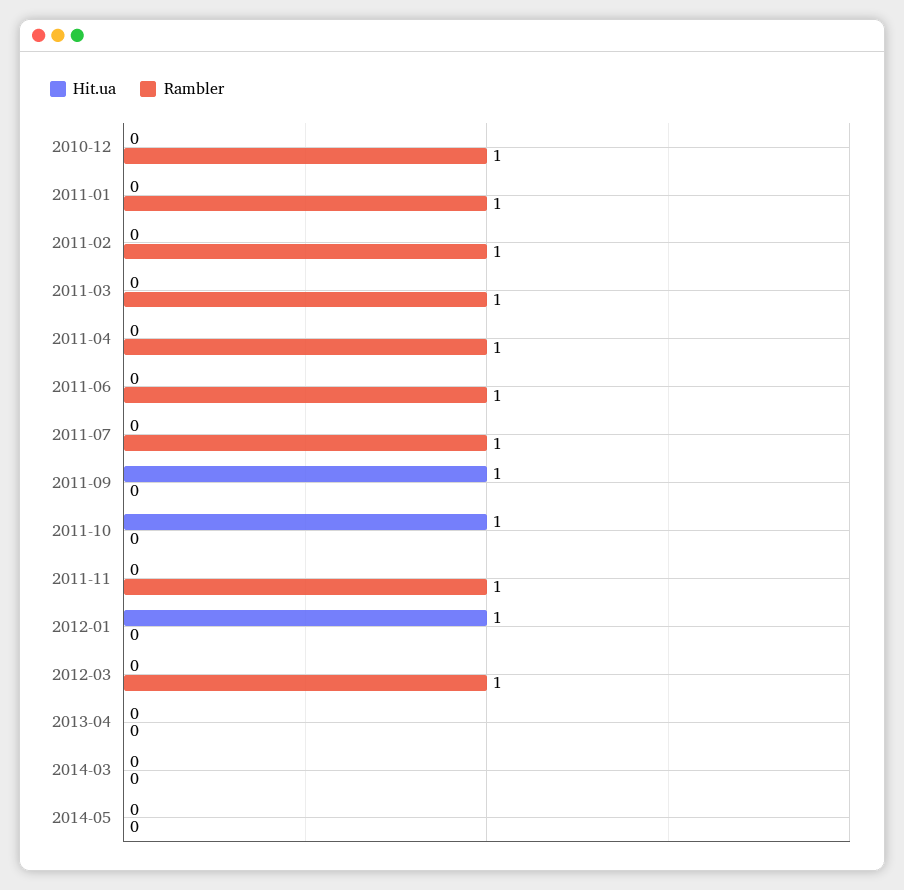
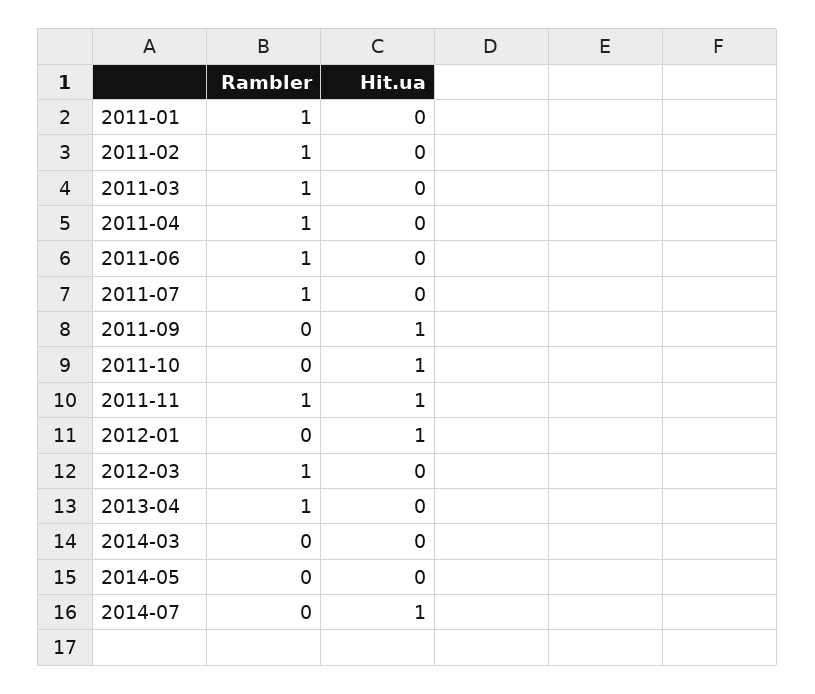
Hit.ua, 2010-12: 0 -> none
Rambler, 2010-12: 1 -> none
Hit.ua, 2011-11: 0 -> 1
Rambler, 2013-04: 0 -> 1
Rambler, 2014-07: none -> 0
Hit.ua, 2014-07: none -> 1

